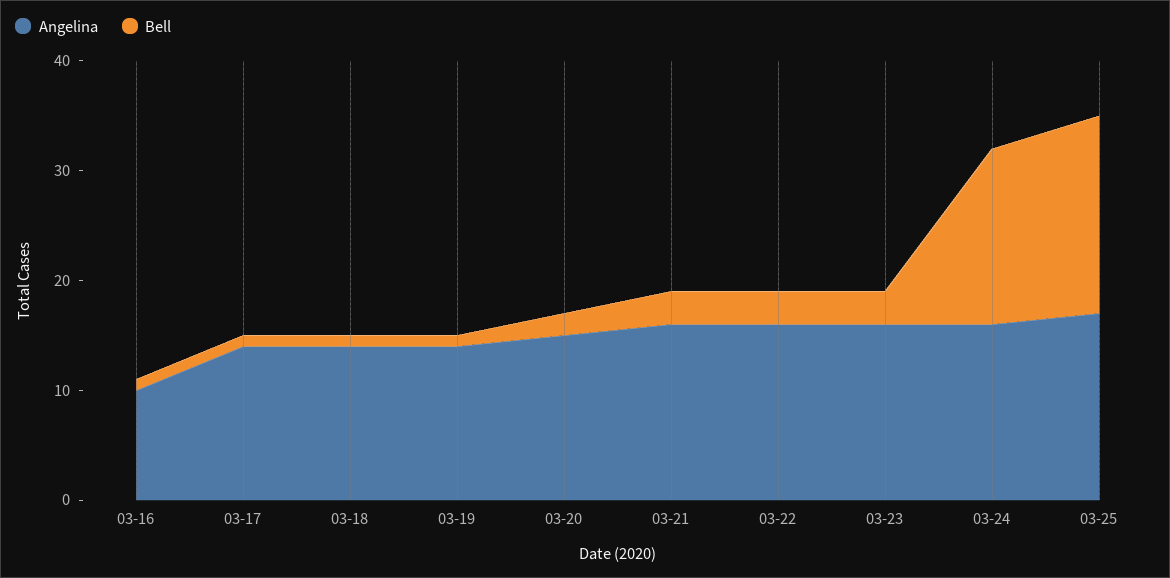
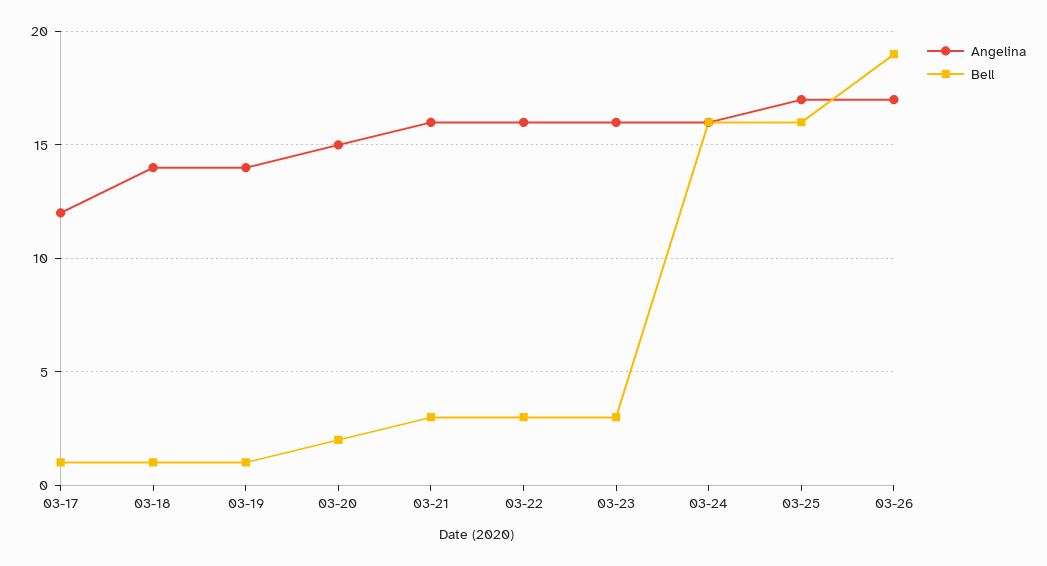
Angelina, 03-16: 10 -> none
Bell, 03-16: 1 -> none
Angelina, 03-17: 14 -> 12
Bell, 03-25: 18 -> 16
Angelina, 03-26: none -> 17
Bell, 03-26: none -> 19

